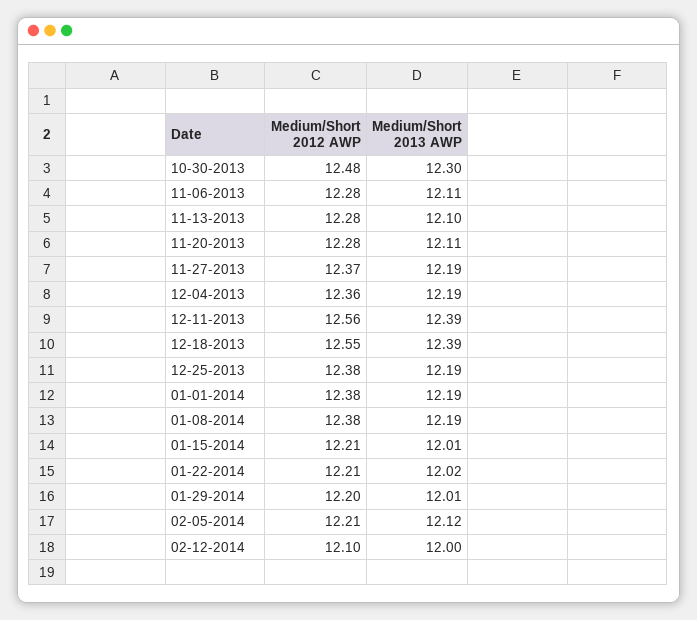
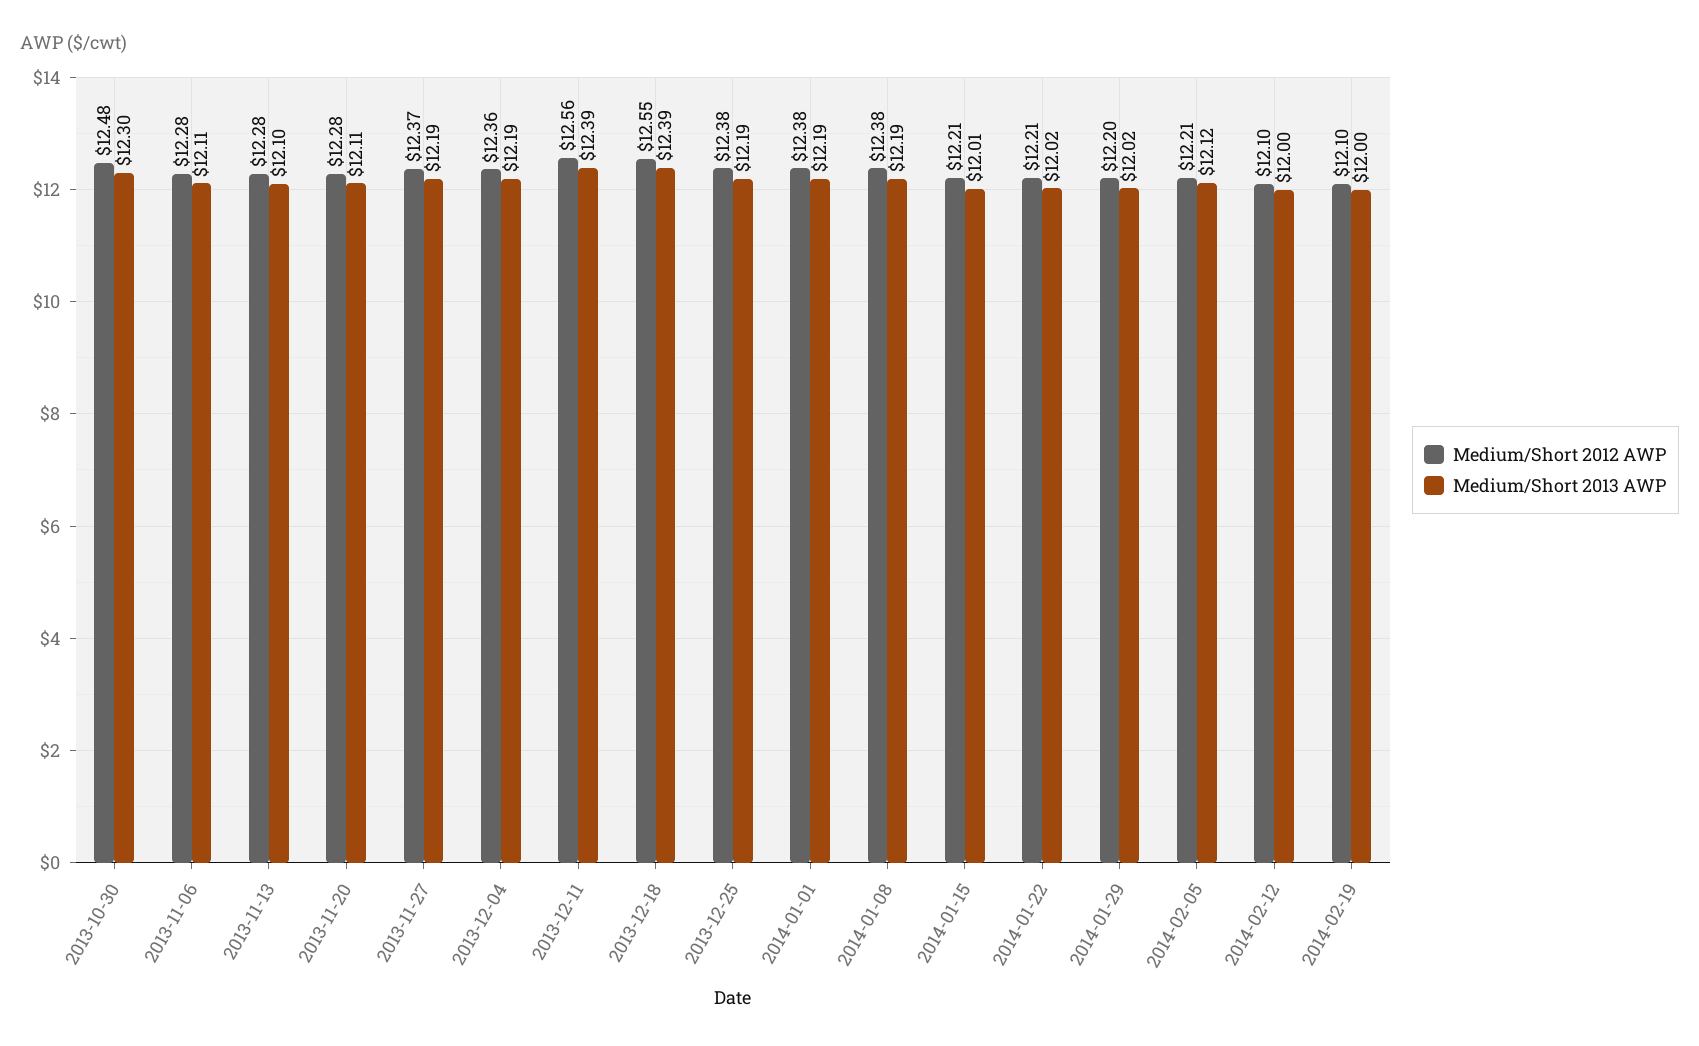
Medium/Short 2013 AWP, 01-29-2014: 12.01 -> 12.02
Medium/Short 2012 AWP, 2014-02-19: none -> 12.1
Medium/Short 2013 AWP, 2014-02-19: none -> 12

